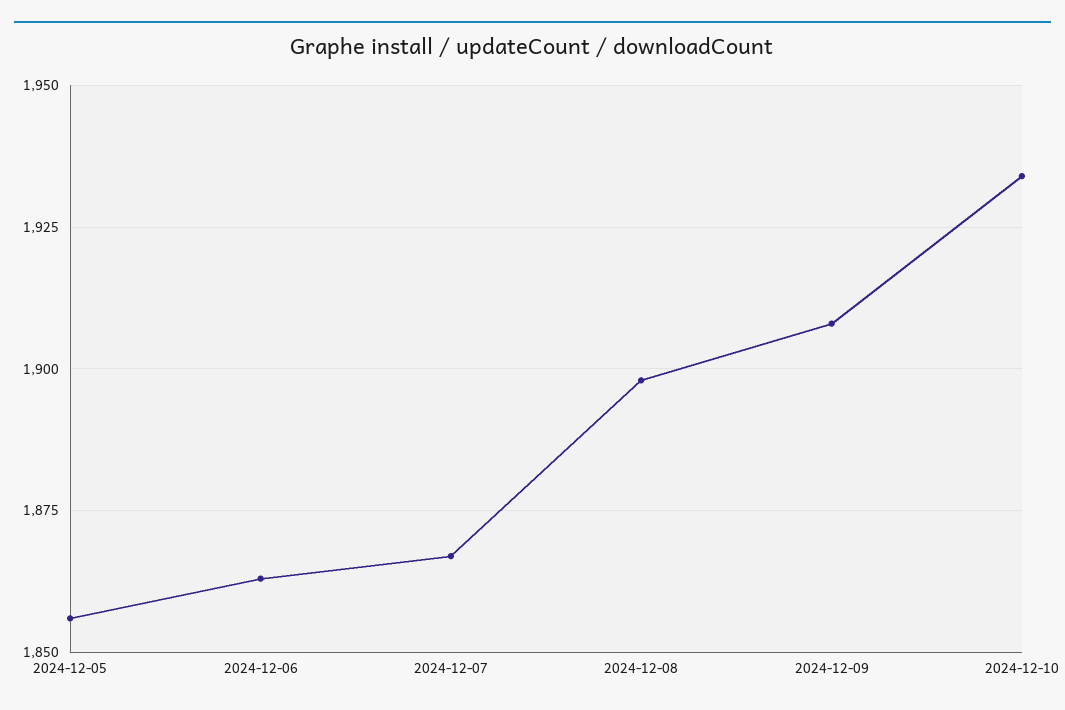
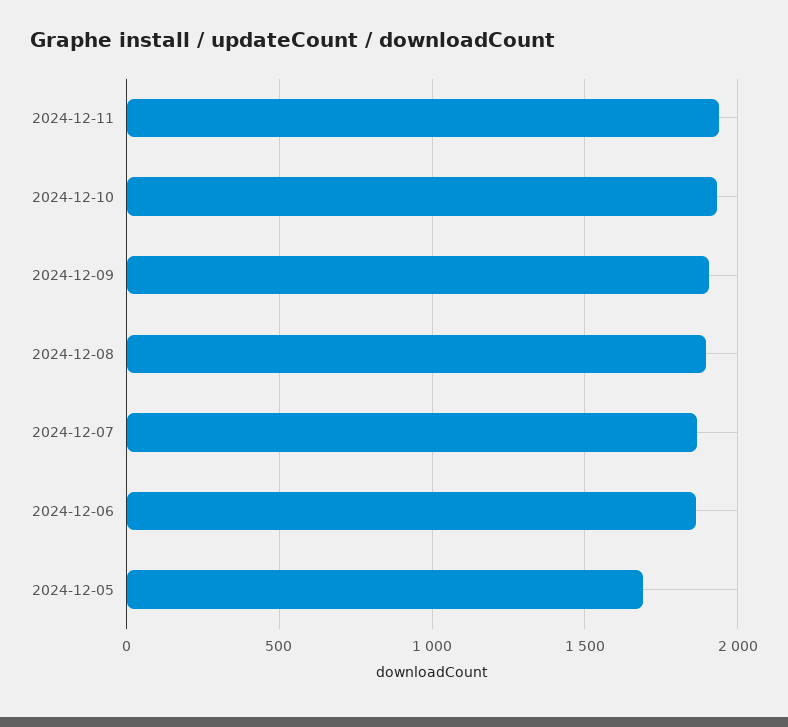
2024-12-05: 1855 -> 1700
2024-12-11: none -> 1950

